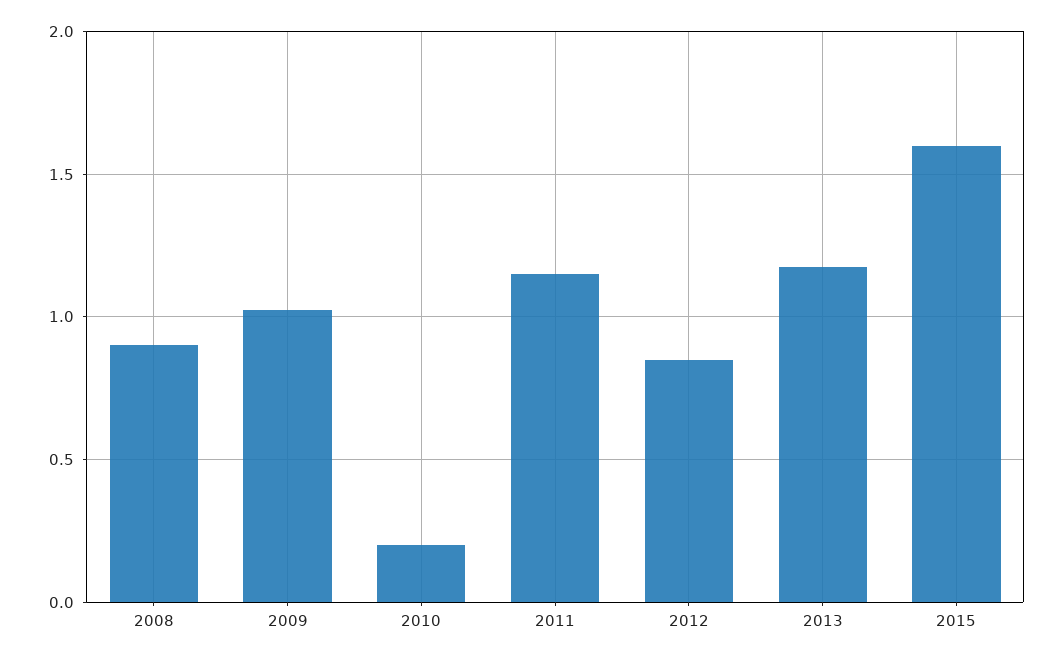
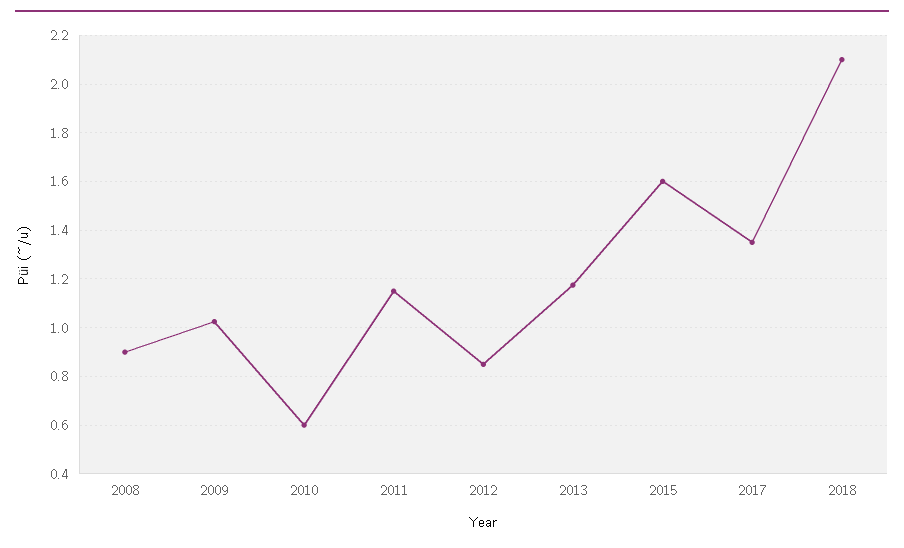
2010: 0.2 -> 0.6
2017: none -> 1.35
2018: none -> 2.1

